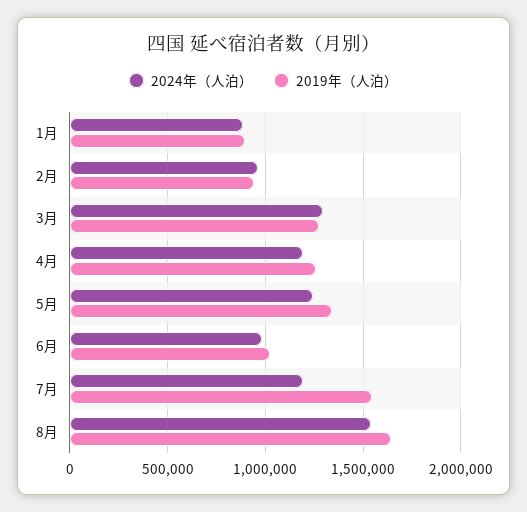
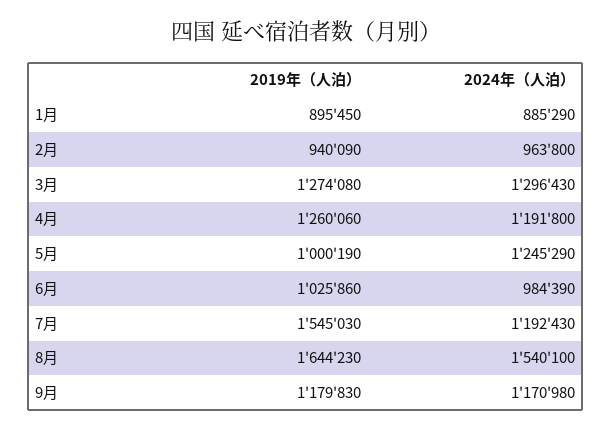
2019年（人泊）, 5月: 1350000 -> 1000190
2019年（人泊）, 9月: none -> 1179830
2024年（人泊）, 9月: none -> 1170980

